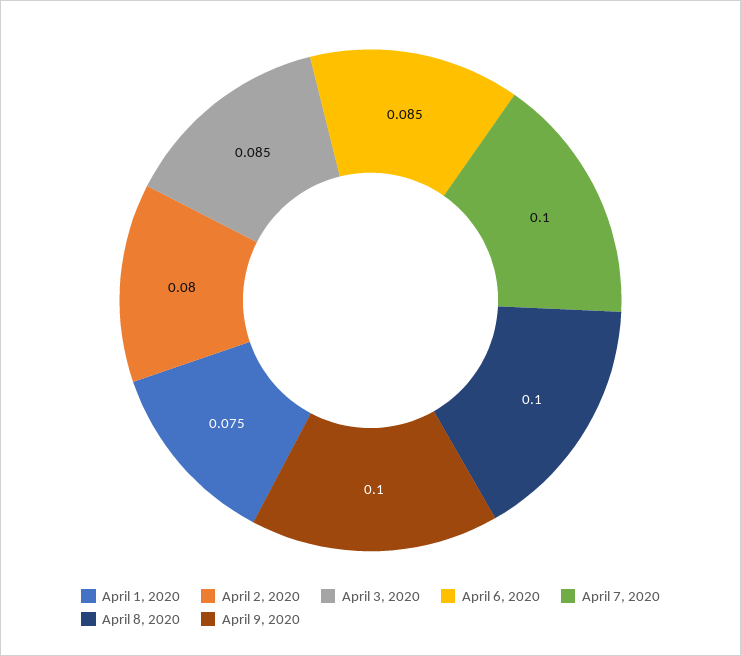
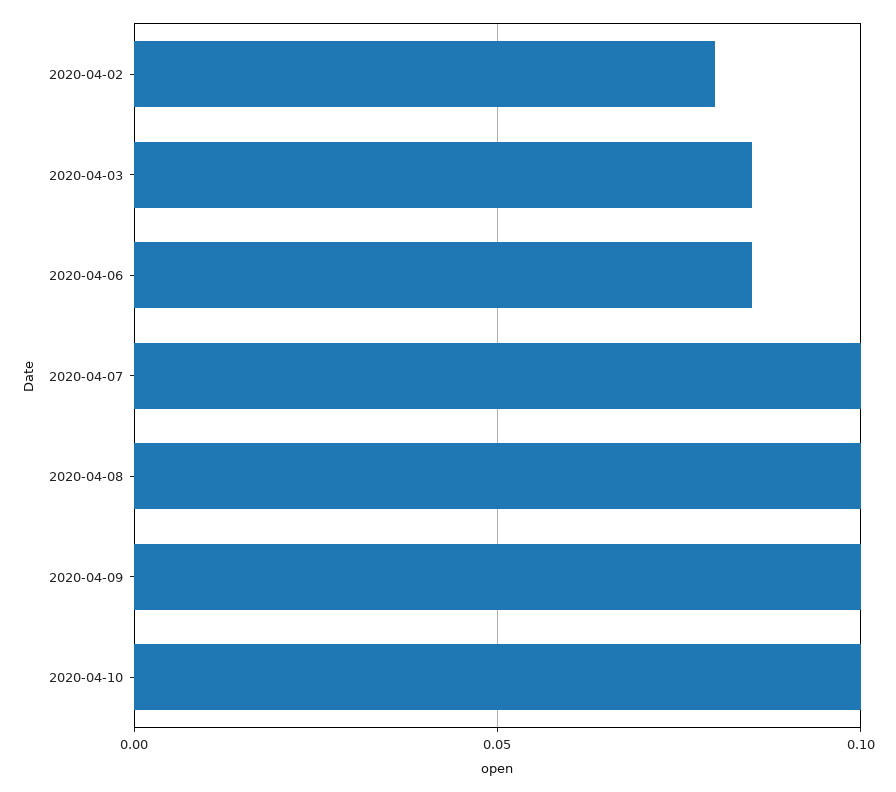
April 1, 2020: 0.075 -> none
2020-04-10: none -> 0.1

